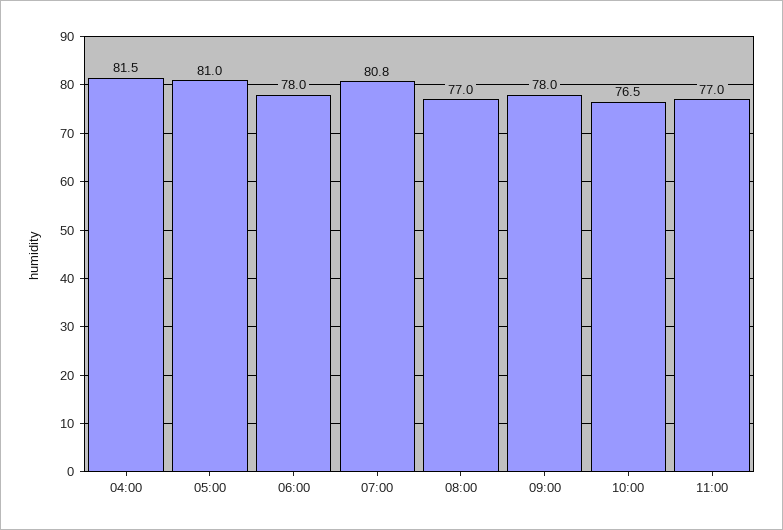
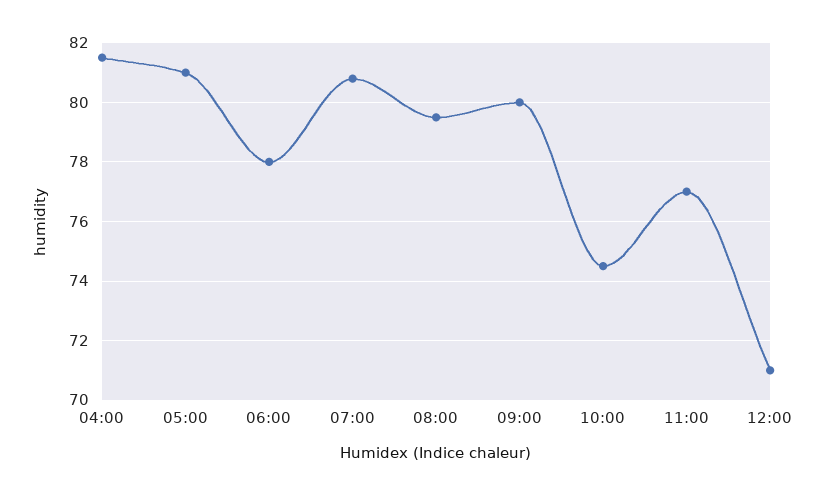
08:00: 77 -> 79.5
09:00: 78 -> 80
10:00: 76.5 -> 74.5
12:00: none -> 71

